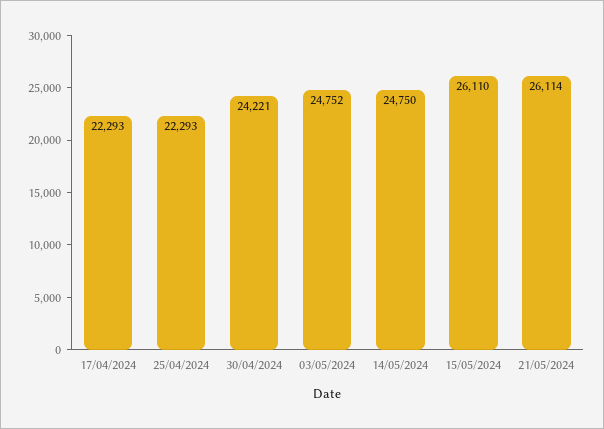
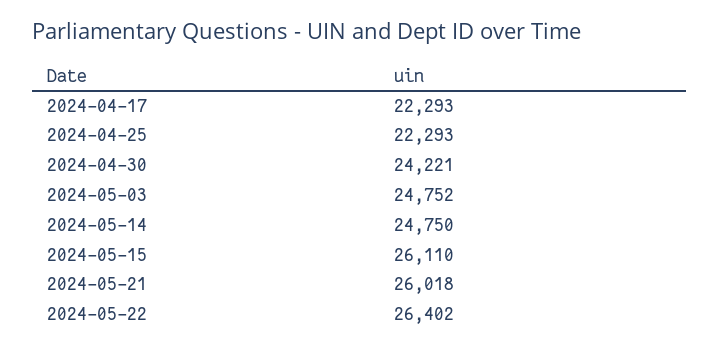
21/05/2024: 26114 -> 26018
2024-05-22: none -> 26402

